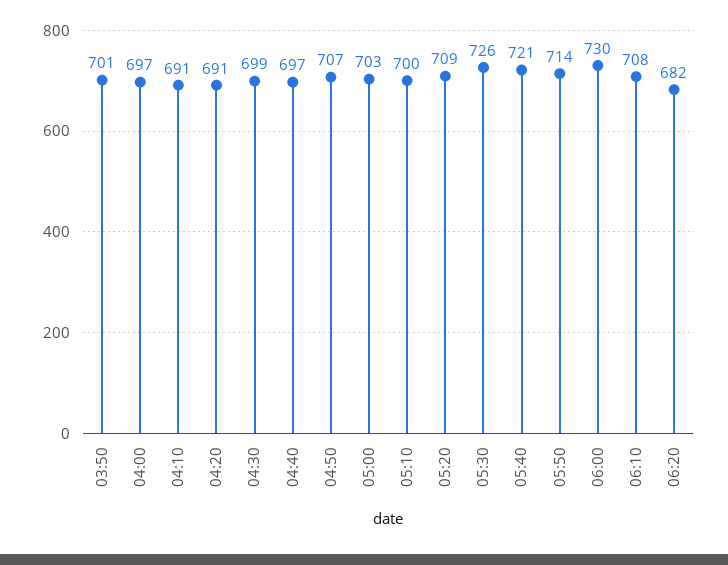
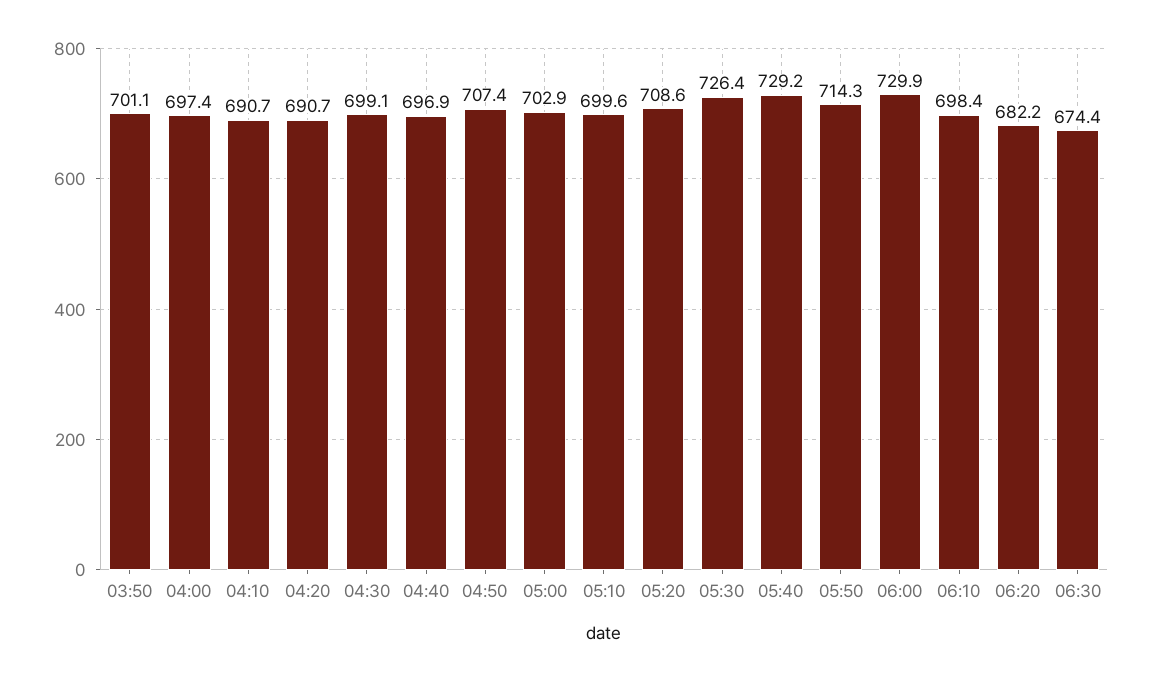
05:40: 721 -> 729.2
06:10: 708 -> 698.4
06:30: none -> 674.4

